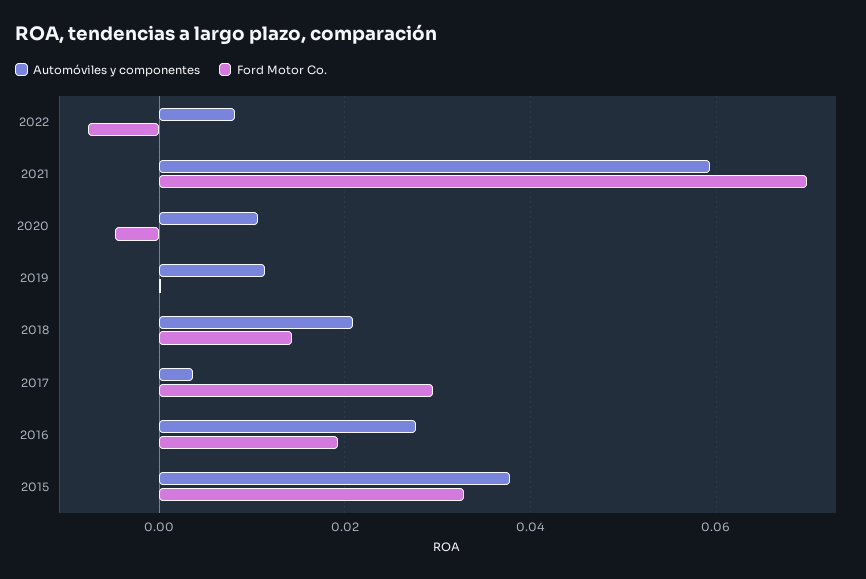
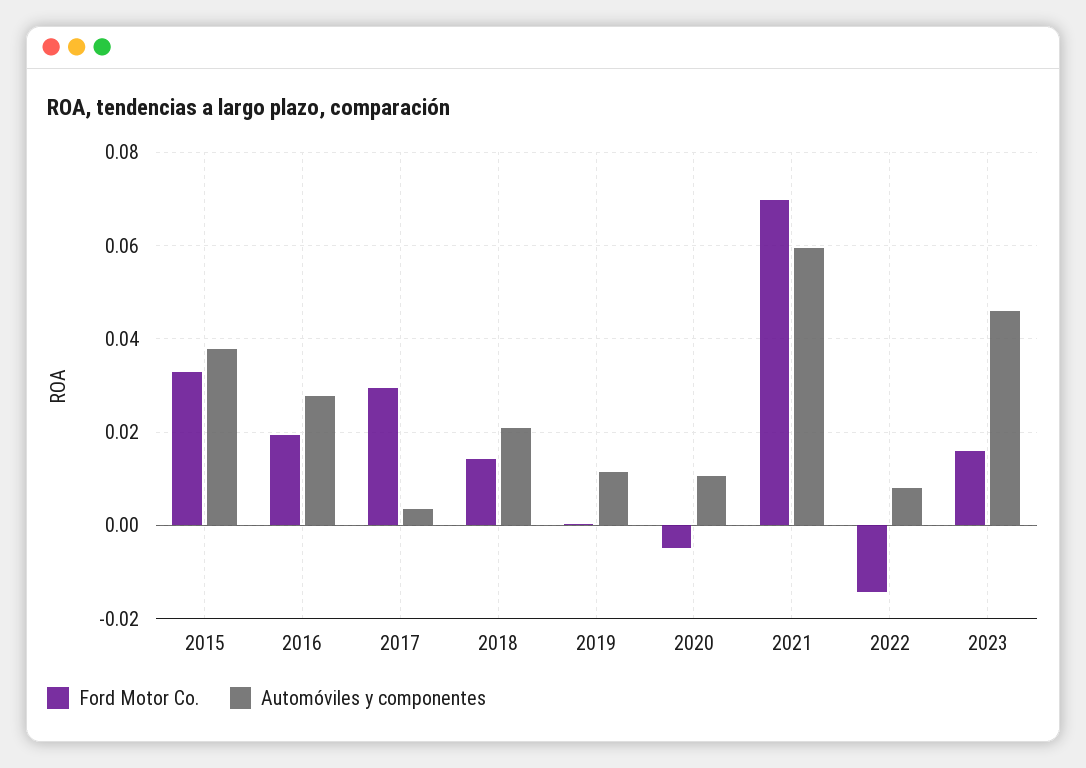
Ford Motor Co., 2022: -0.008 -> -0.014
Ford Motor Co., 2023: none -> 0.016
Automóviles y componentes, 2023: none -> 0.046

